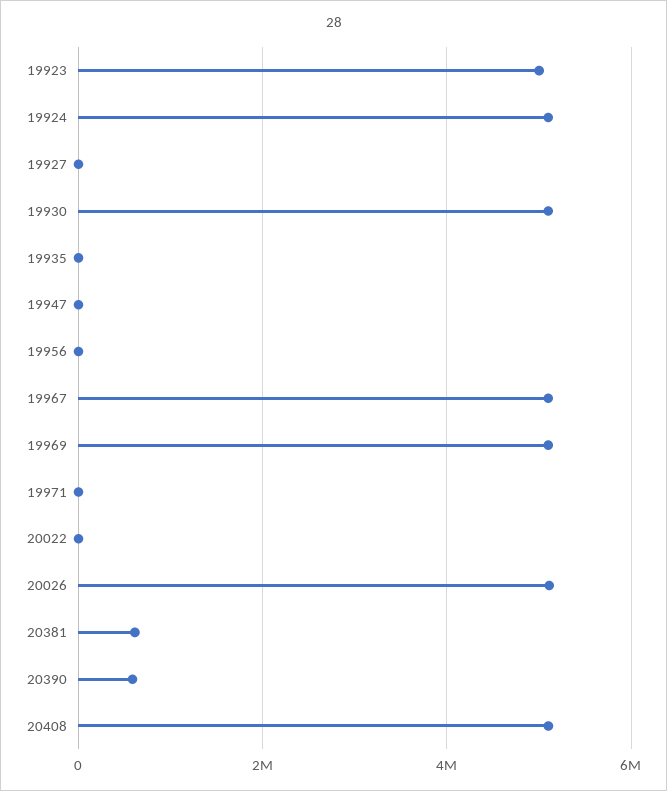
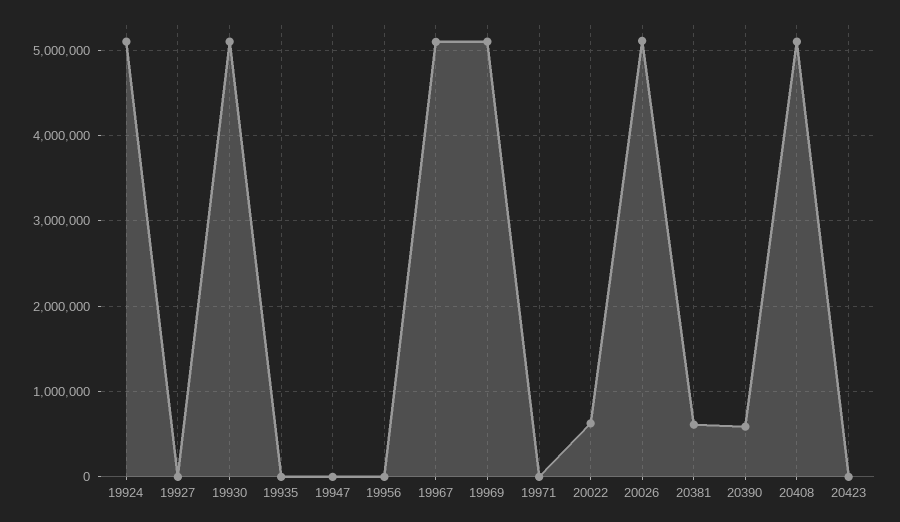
19923: 5000000 -> none
20022: 0 -> 600000
20423: none -> 0

